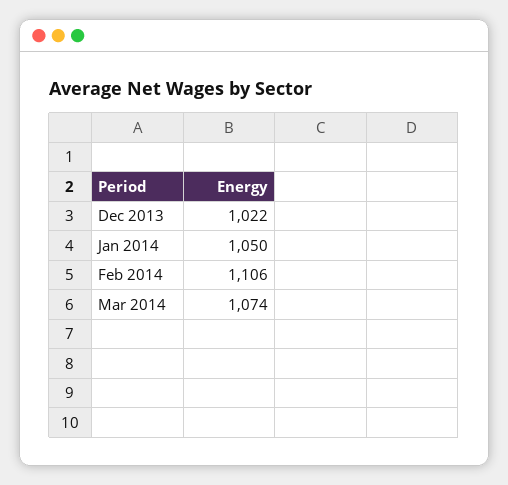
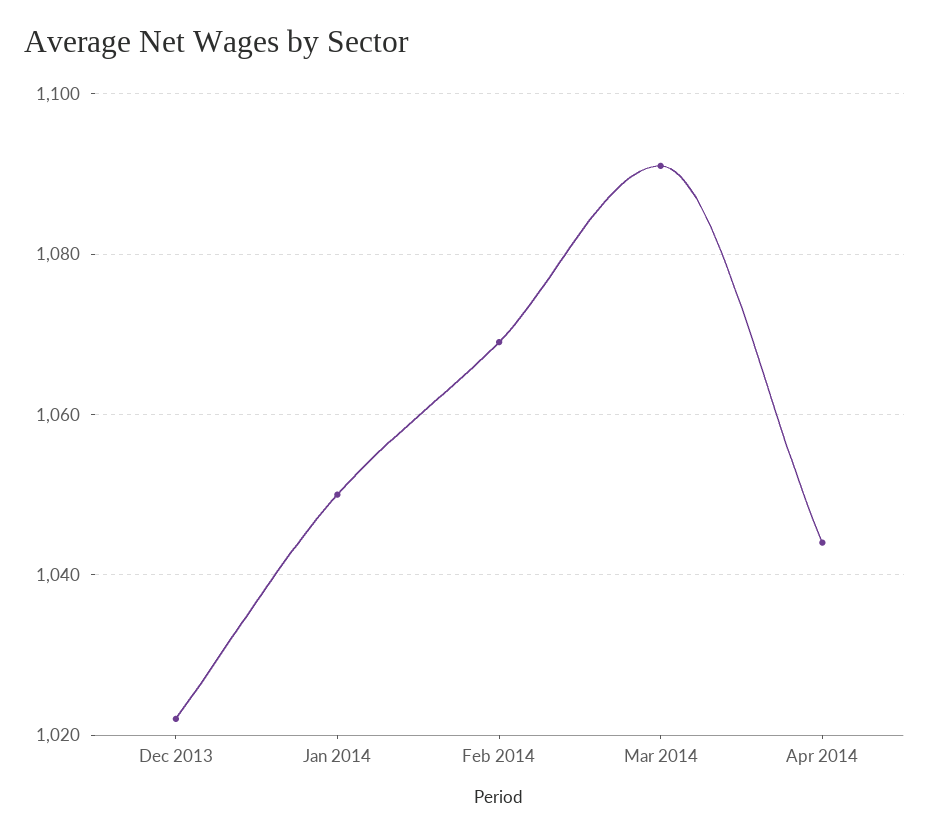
Feb 2014: 1106 -> 1070
Mar 2014: 1074 -> 1090
Apr 2014: none -> 1045

